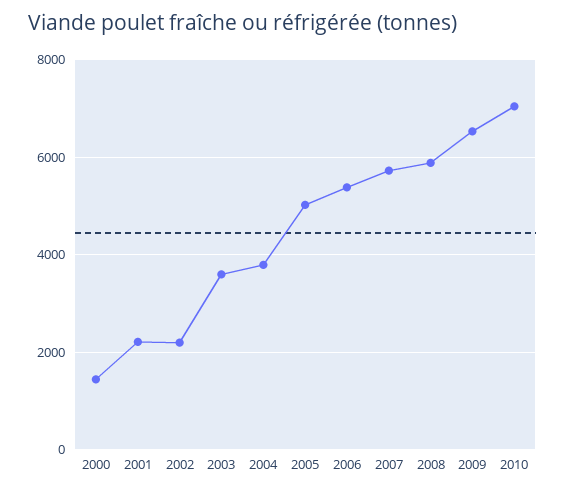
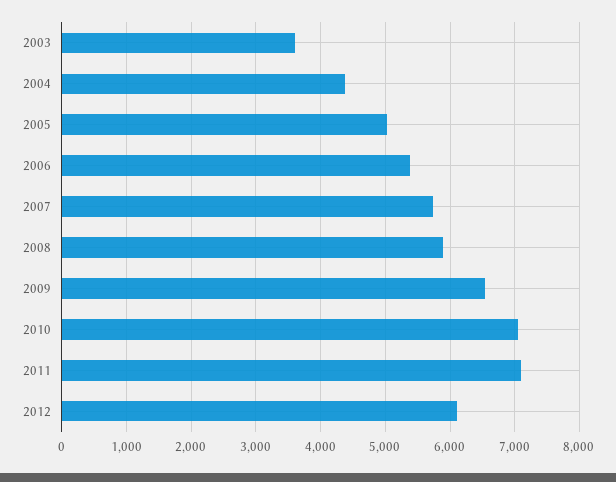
2000: 1400 -> none
2001: 2200 -> none
2002: 2200 -> none
2004: 3800 -> 4400
2011: none -> 7100
2012: none -> 6100

